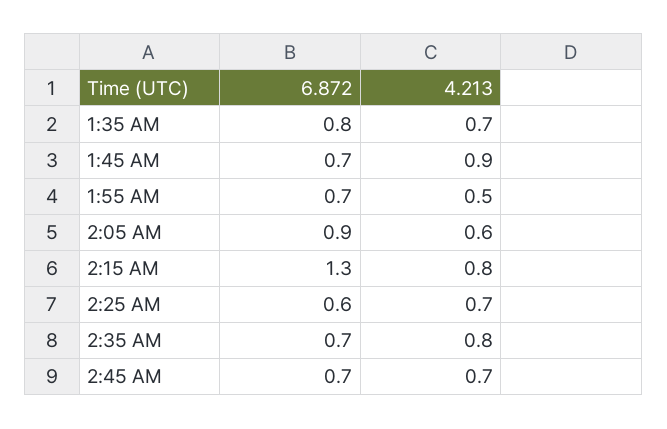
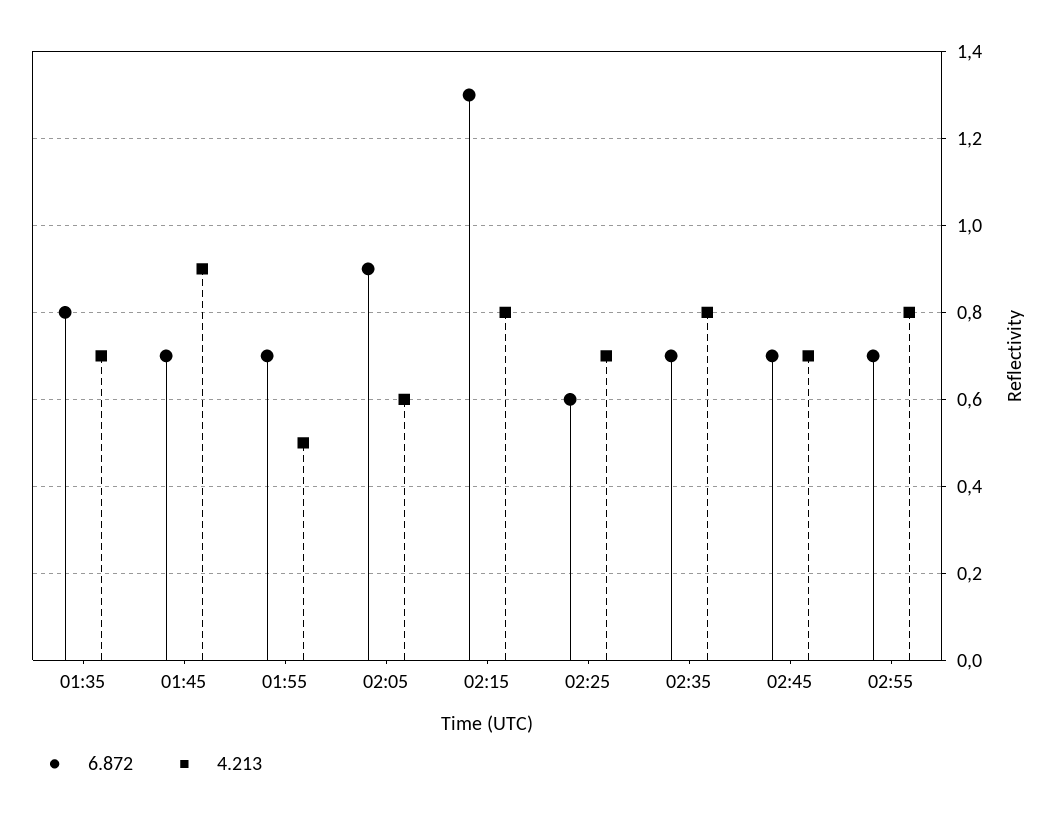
6.872, 02:55: none -> 0.7
4.213, 02:55: none -> 0.8

